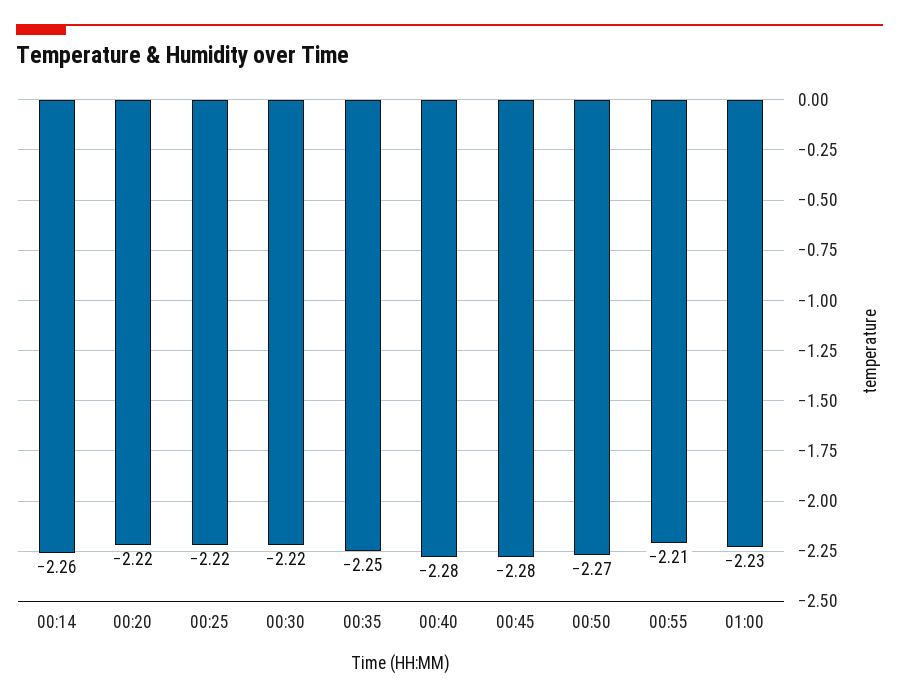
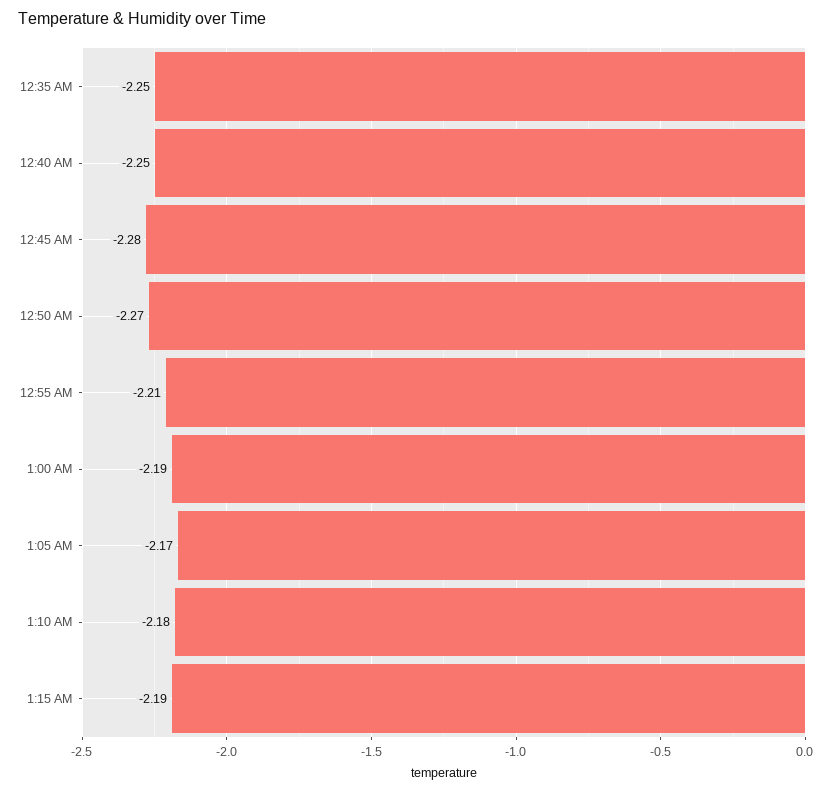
00:14: -2.26 -> none
00:20: -2.22 -> none
00:25: -2.22 -> none
00:30: -2.22 -> none
00:40: -2.28 -> -2.25
01:00: -2.23 -> -2.19
1:05 AM: none -> -2.17
1:10 AM: none -> -2.18
1:15 AM: none -> -2.19

